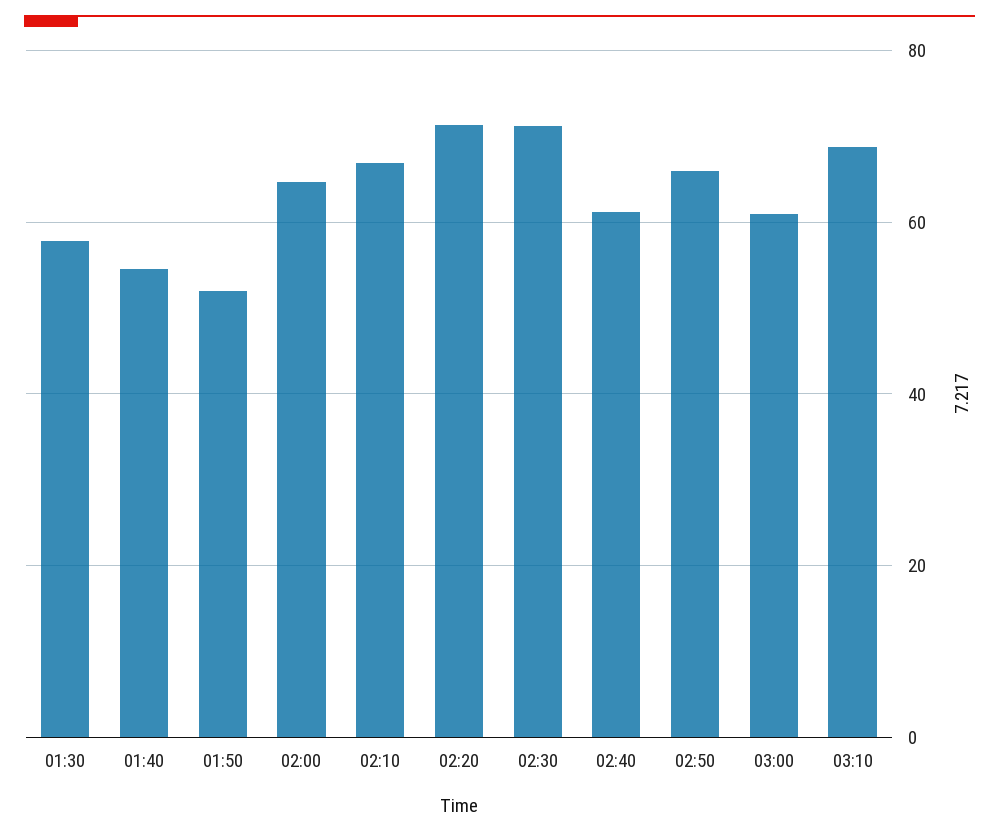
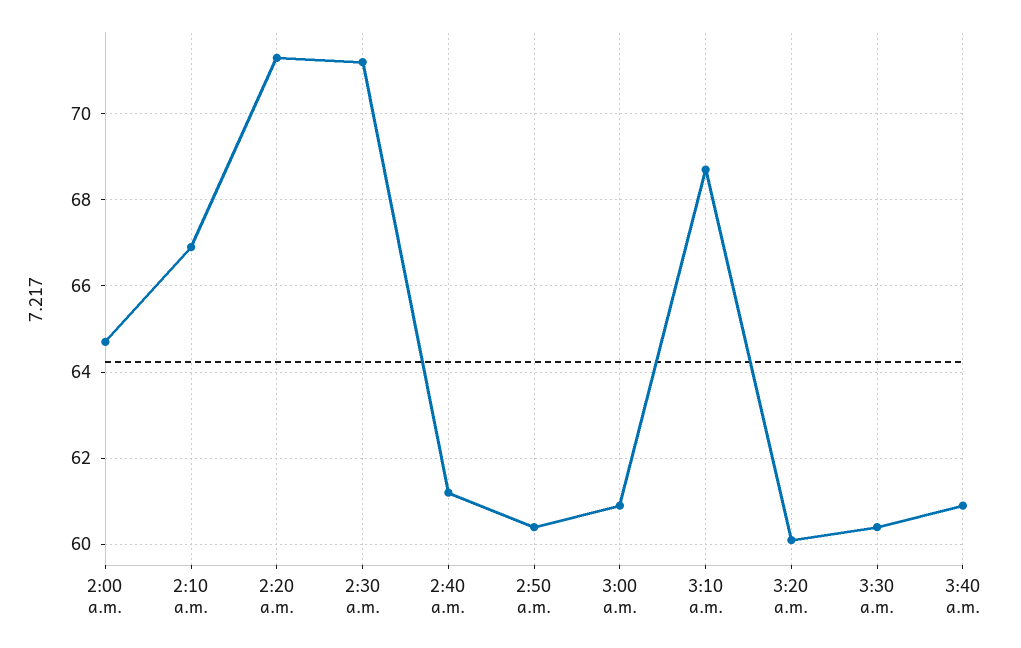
01:30: 58 -> none
01:40: 54 -> none
01:50: 52 -> none
02:50: 66 -> 60.5
3:20 a.m.: none -> 60
3:30 a.m.: none -> 60.5
3:40 a.m.: none -> 61

